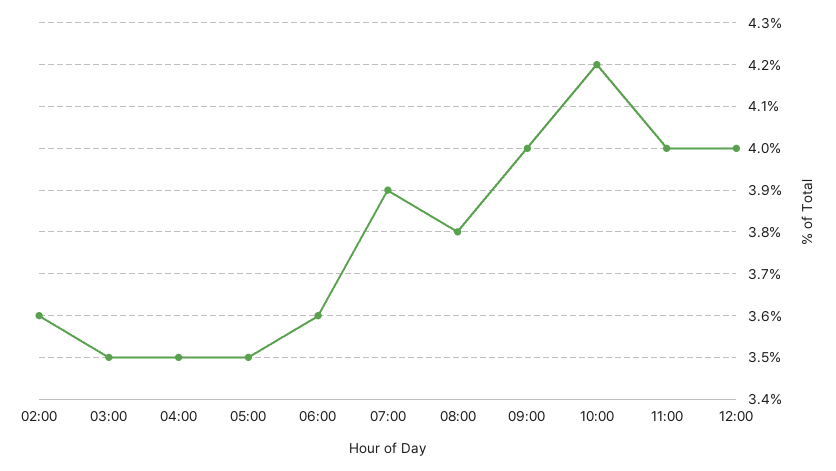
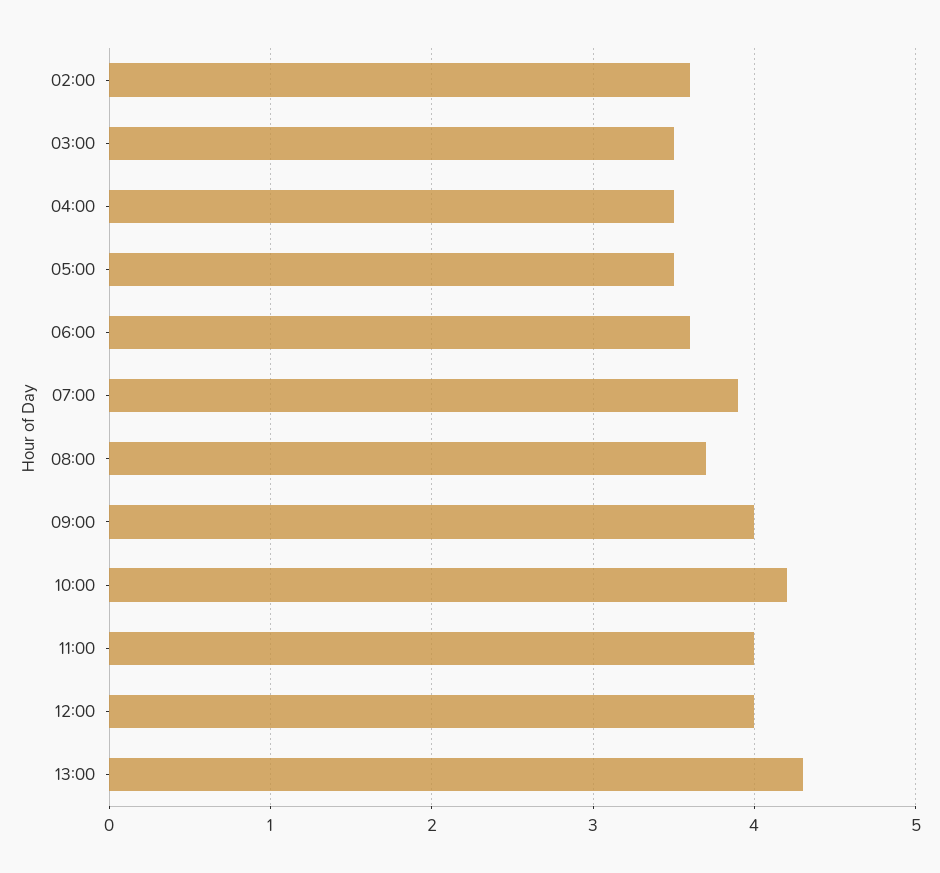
08:00: 3.8 -> 3.7
13:00: none -> 4.3

